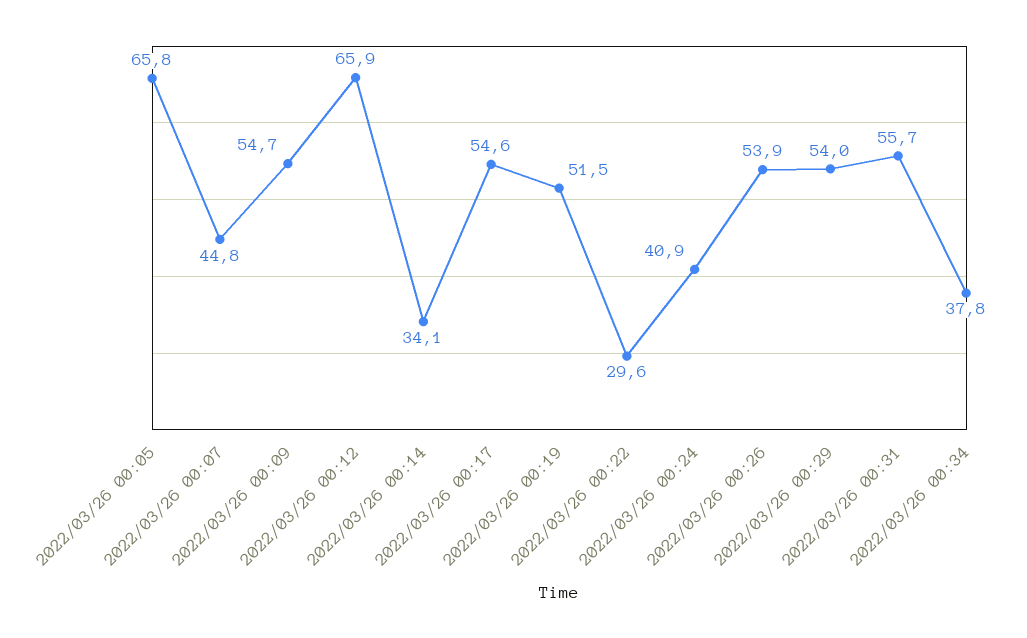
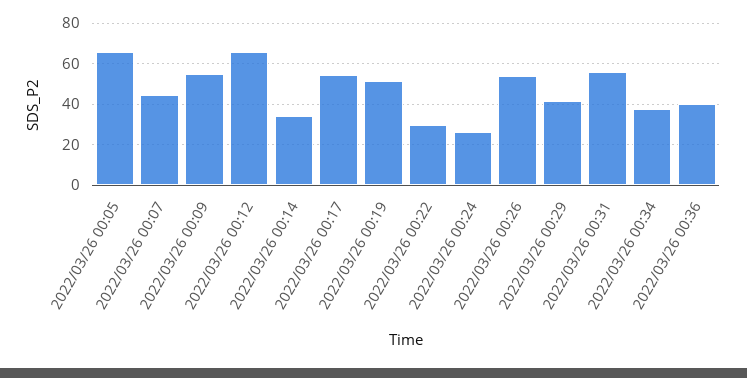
2022/03/26 00:24: 40.9 -> 25
2022/03/26 00:29: 54 -> 40
2022/03/26 00:36: none -> 40

